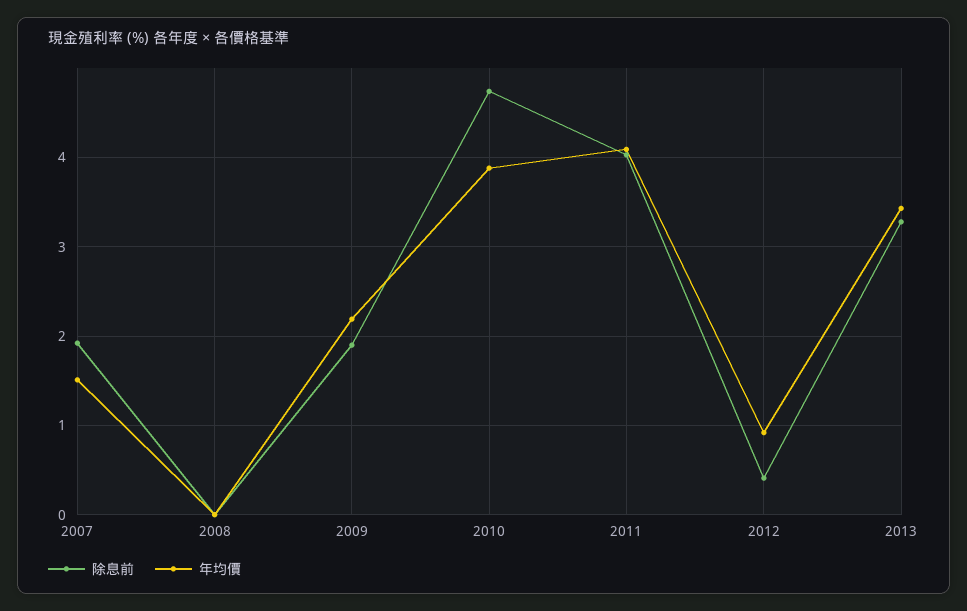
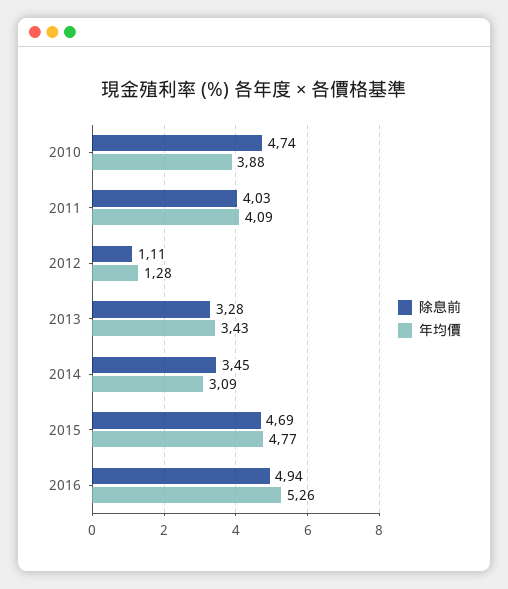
除息前, 2007: 1.9 -> none
年均價, 2007: 1.5 -> none
除息前, 2008: 0 -> none
年均價, 2008: 0 -> none
除息前, 2009: 1.9 -> none
年均價, 2009: 2.2 -> none
除息前, 2012: 0.4 -> 1.11
年均價, 2012: 0.9 -> 1.28
除息前, 2014: none -> 3.45
年均價, 2014: none -> 3.09
除息前, 2015: none -> 4.69
年均價, 2015: none -> 4.77
除息前, 2016: none -> 4.94
年均價, 2016: none -> 5.26

